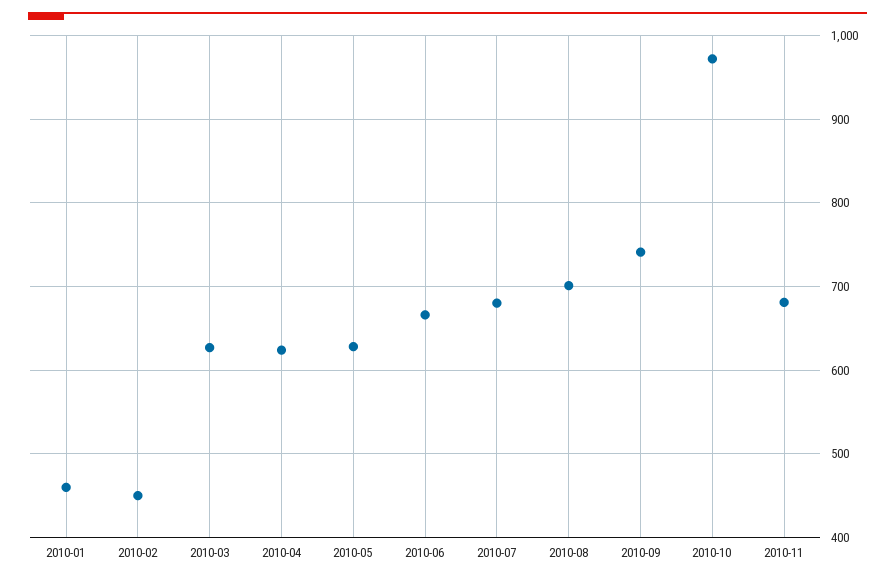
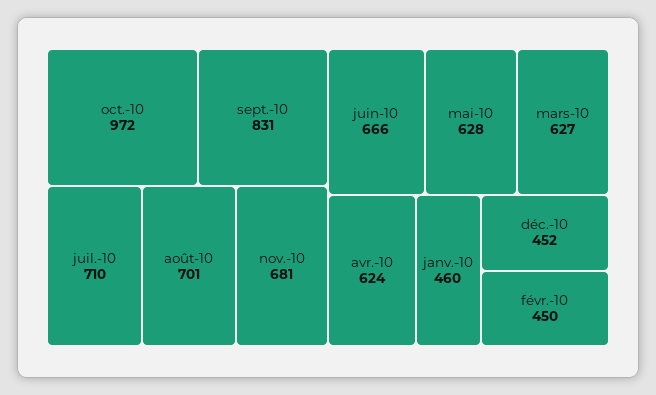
2010-07: 680 -> 710
2010-09: 740 -> 831
déc.-10: none -> 452

